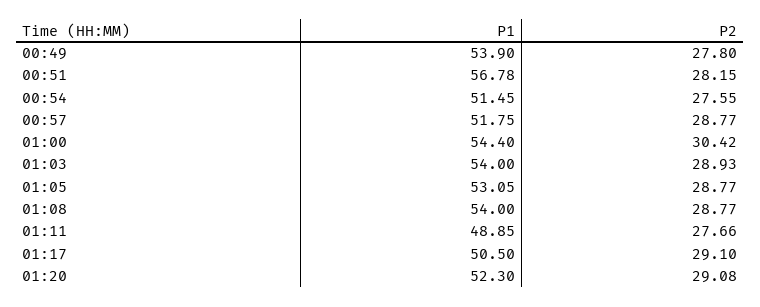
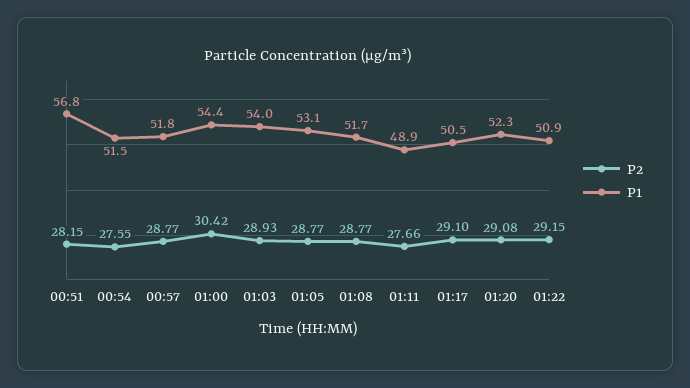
P1, 00:49: 53.9 -> none
P2, 00:49: 27.8 -> none
P1, 01:08: 54 -> 51.7
P2, 01:22: none -> 29.15
P1, 01:22: none -> 50.9

